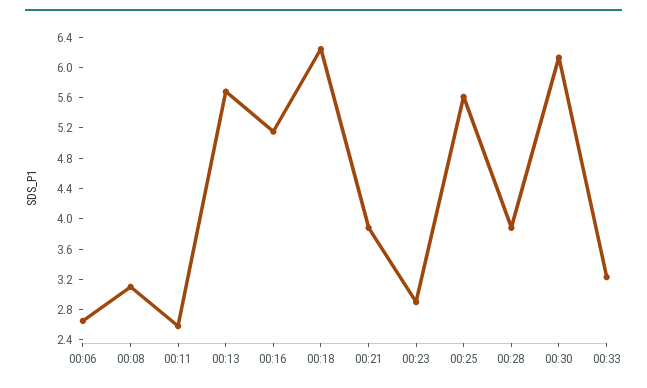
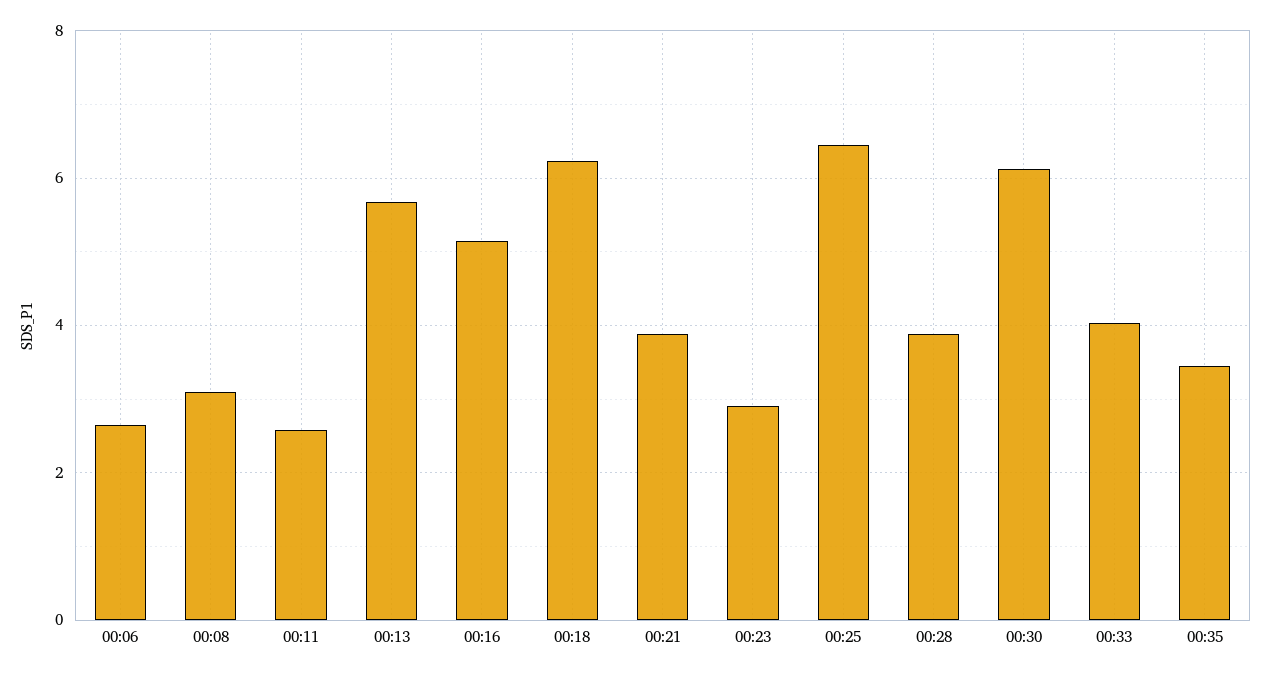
00:25: 5.6 -> 6.4
00:33: 3.2 -> 4
00:35: none -> 3.4

